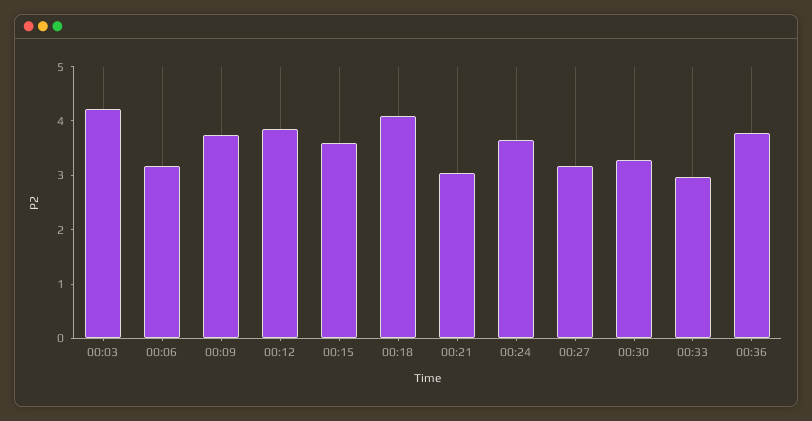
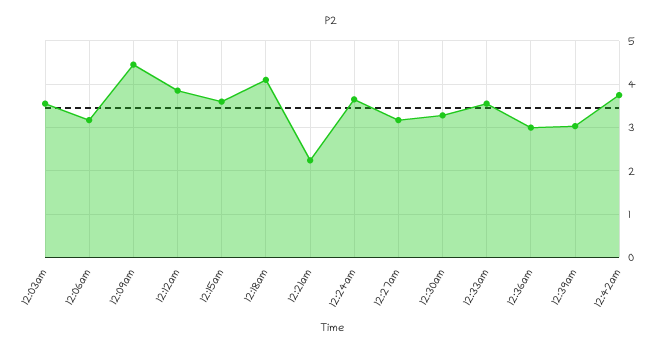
00:03: 4.2 -> 3.6
00:09: 3.8 -> 4.4
00:21: 3 -> 2.2
00:33: 3 -> 3.6
00:36: 3.8 -> 3
12:39am: none -> 3
12:42am: none -> 3.8

